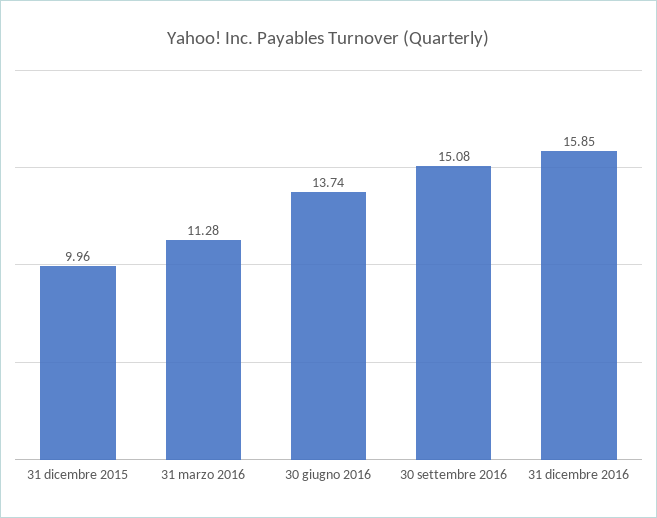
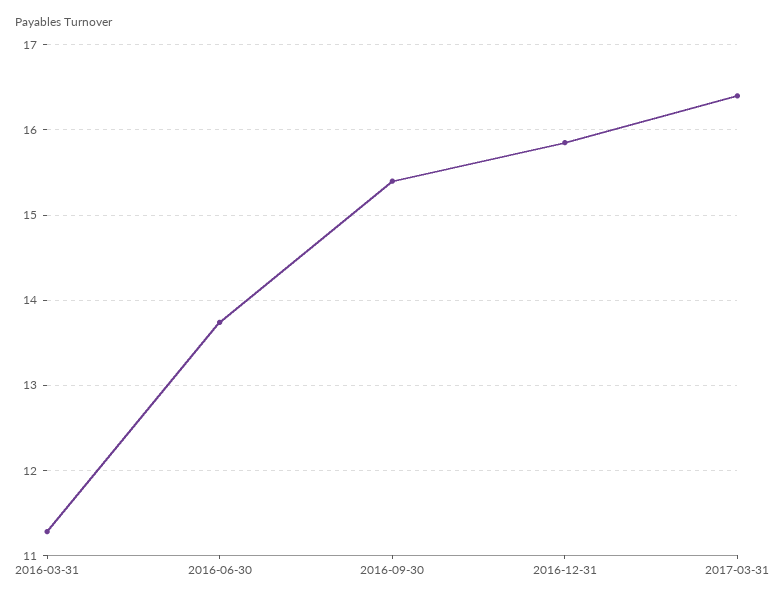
31 dicembre 2015: 9.96 -> none
30 settembre 2016: 15.08 -> 15.4
2017-03-31: none -> 16.4

